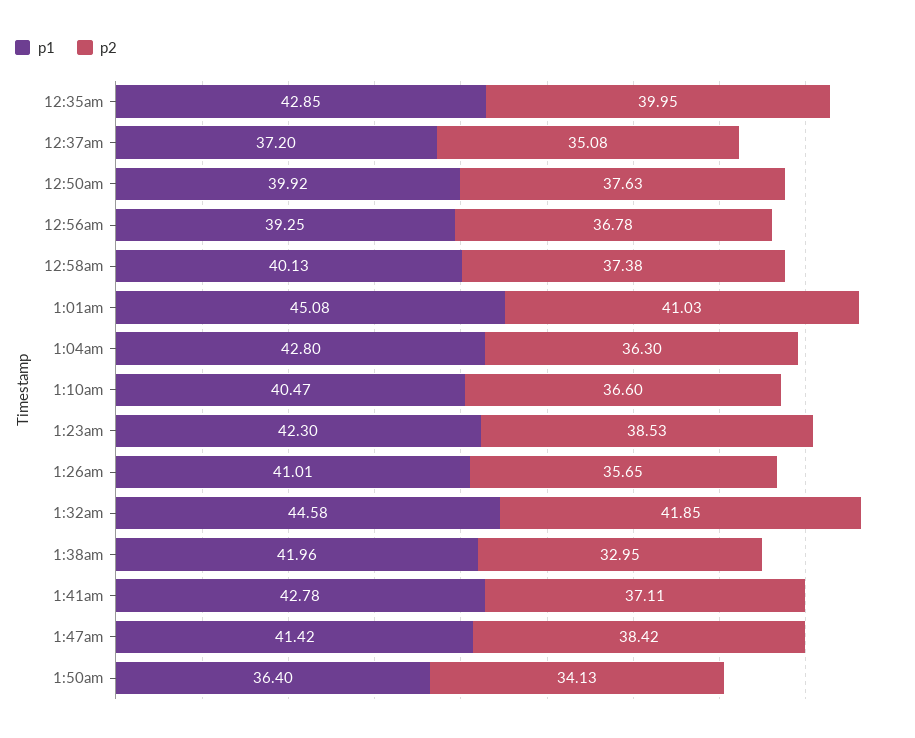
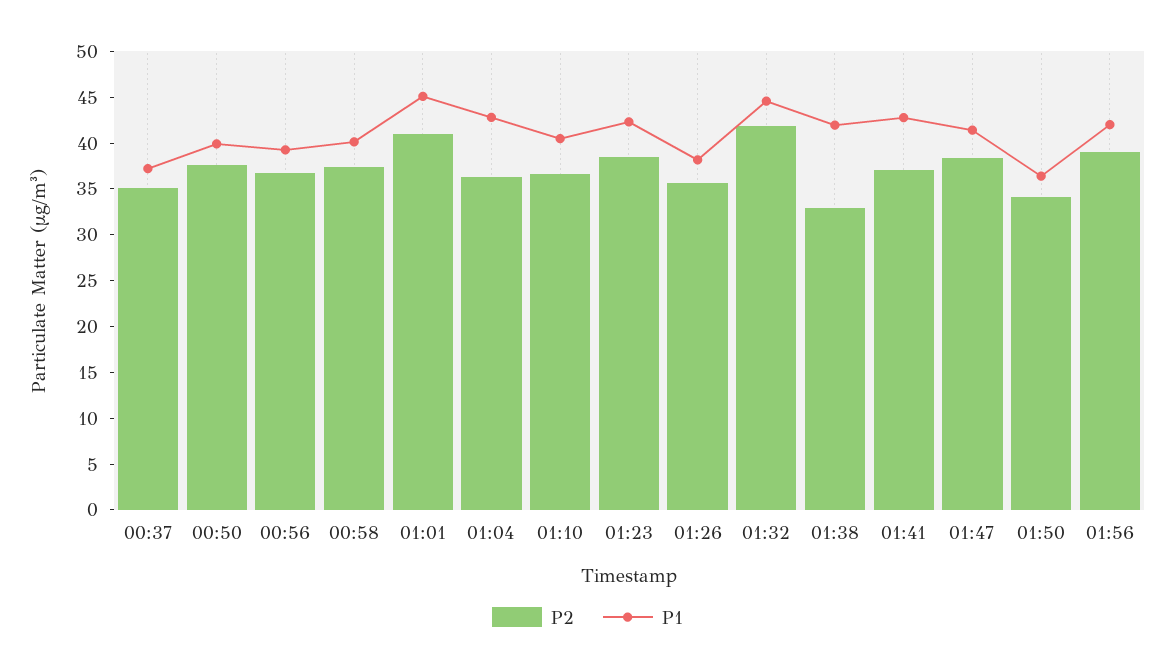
p1, 12:35am: 42.85 -> none
p2, 12:35am: 39.95 -> none
p1, 1:26am: 41.01 -> 38
p2, 01:56: none -> 39
p1, 01:56: none -> 42

